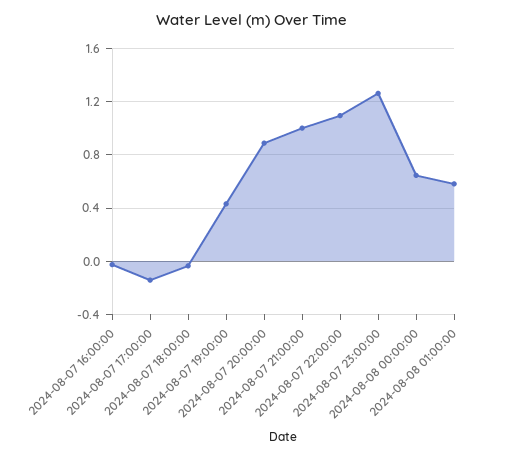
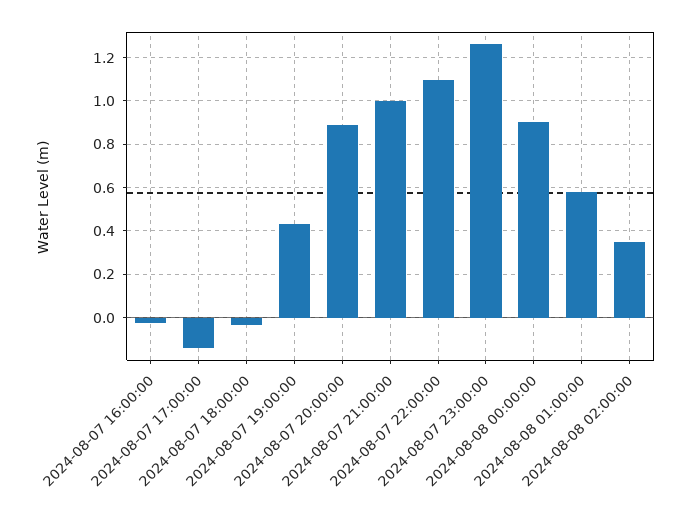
2024-08-08 00:00:00: 0.65 -> 0.9
2024-08-08 02:00:00: none -> 0.35

